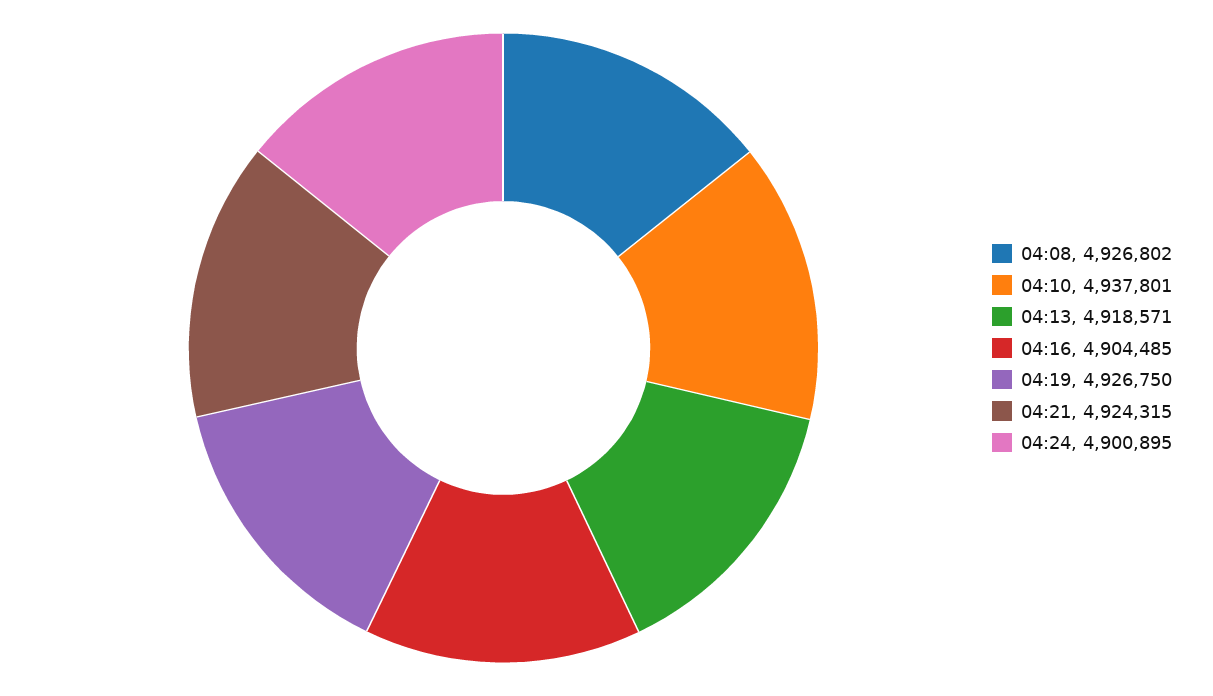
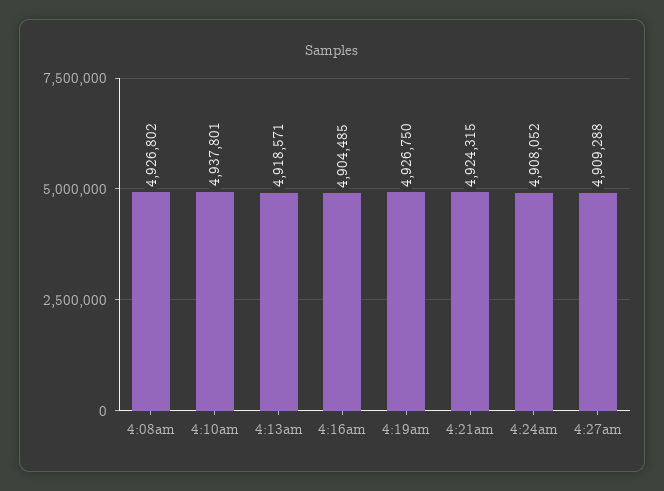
04:24: 4900895 -> 4908052
4:27am: none -> 4909288

